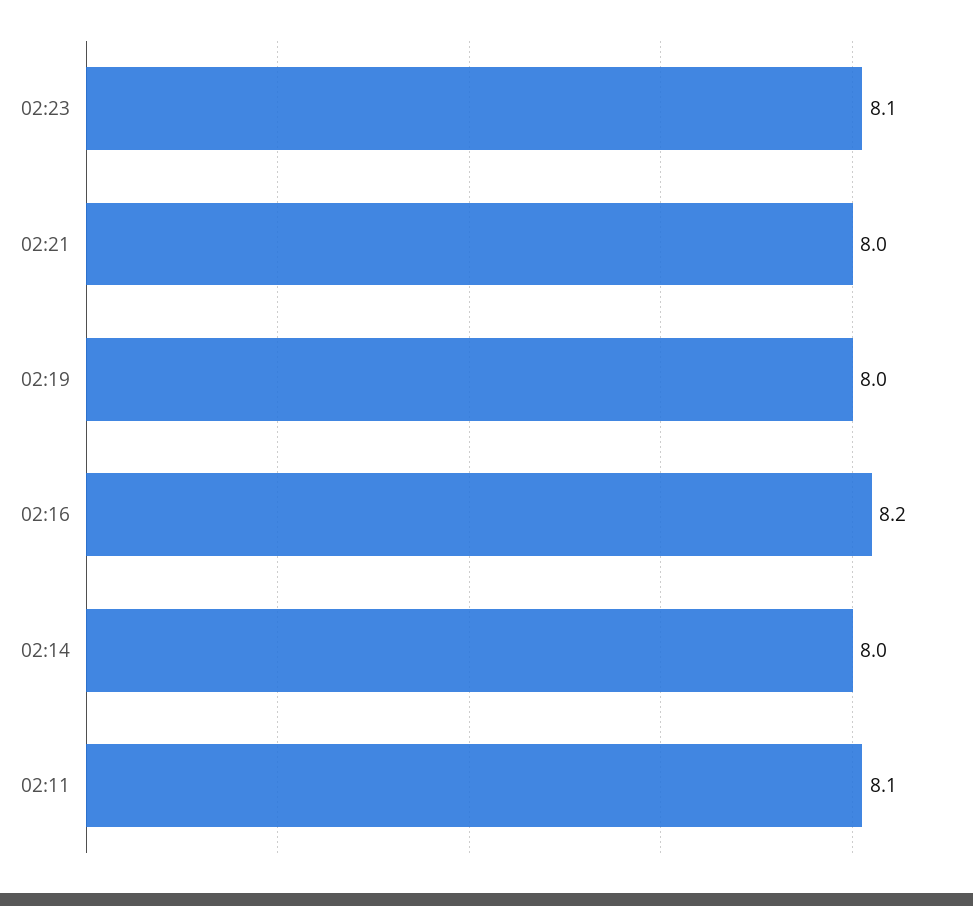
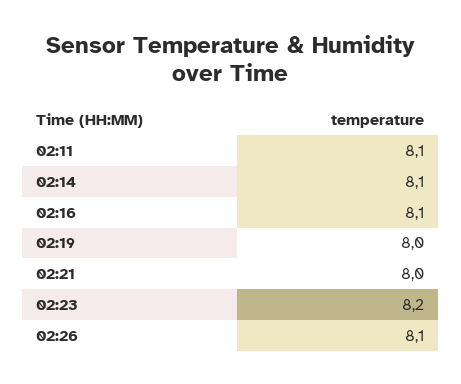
02:23: 8.1 -> 8.2
02:16: 8.2 -> 8.1
02:14: 8 -> 8.1
02:26: none -> 8.1

